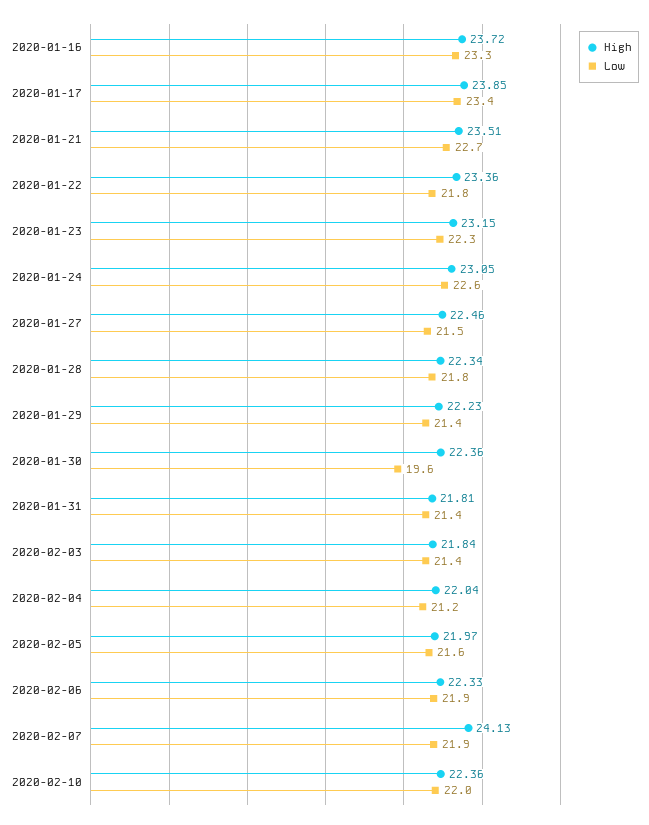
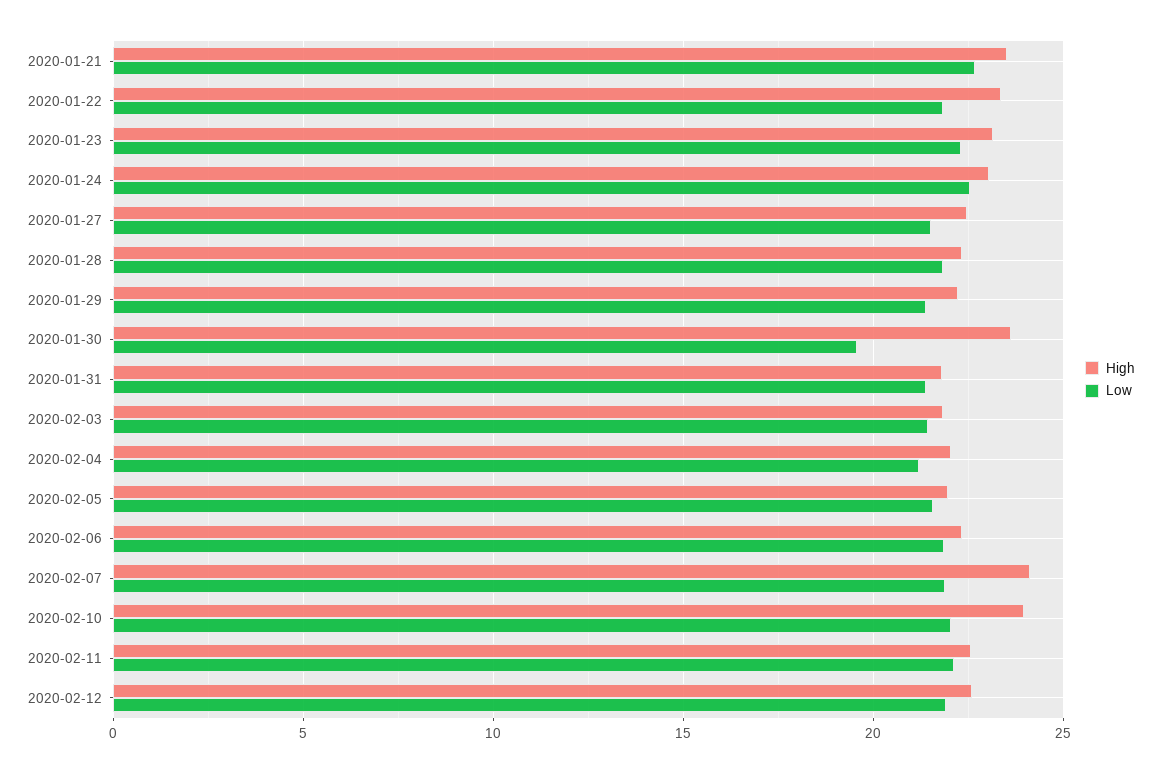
High, 2020-01-16: 23.72 -> none
Low, 2020-01-16: 23.3 -> none
High, 2020-01-17: 23.85 -> none
Low, 2020-01-17: 23.4 -> none
High, 2020-01-30: 22.36 -> 23.5
High, 2020-02-10: 22.36 -> 24
High, 2020-02-11: none -> 22.5
Low, 2020-02-11: none -> 22
High, 2020-02-12: none -> 22.5
Low, 2020-02-12: none -> 22

